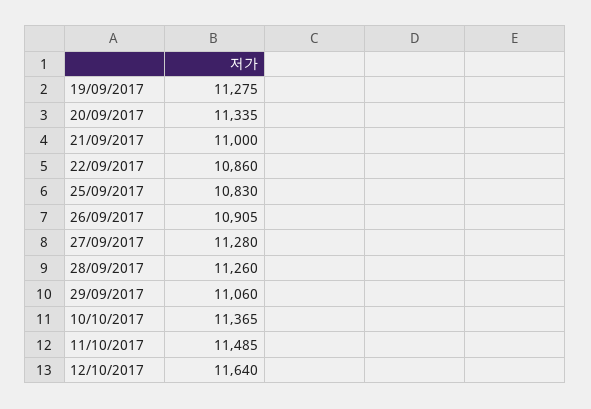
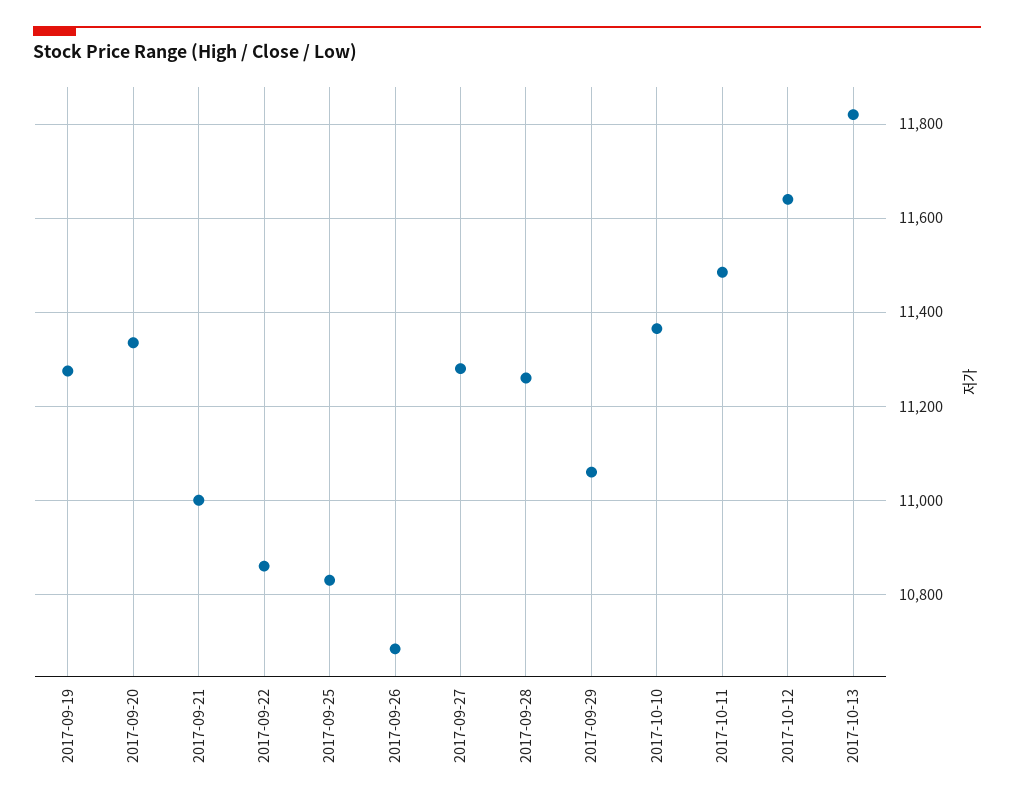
26/09/2017: 10905 -> 10680
2017-10-13: none -> 11820

